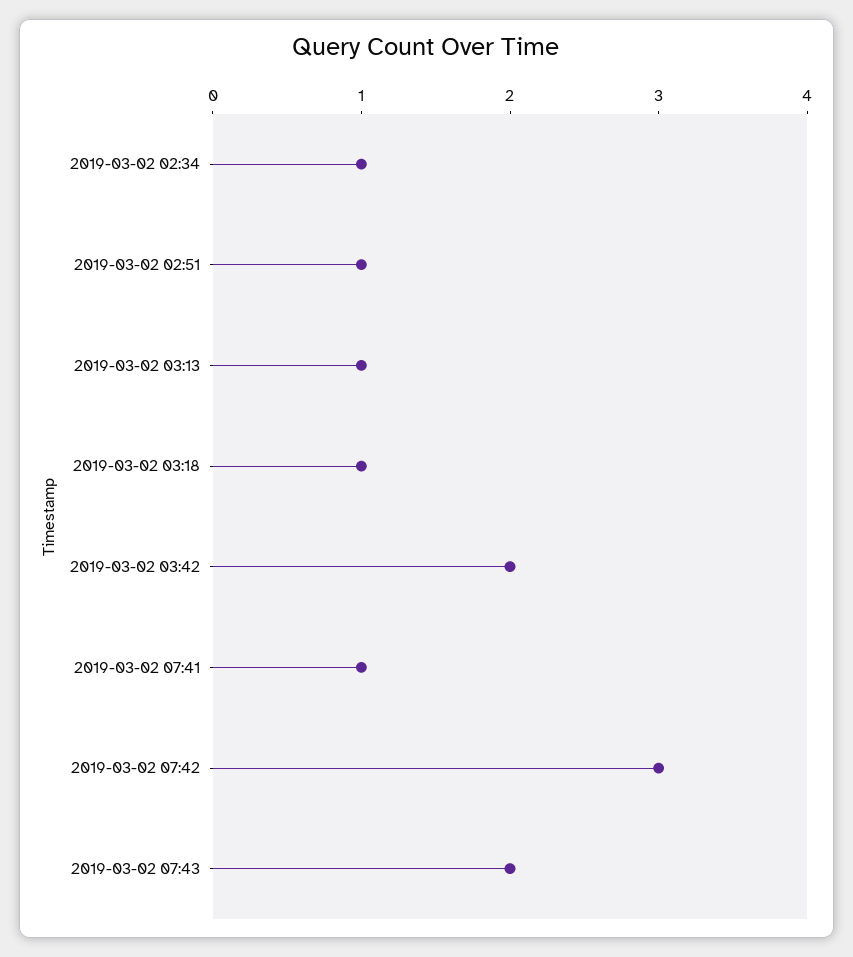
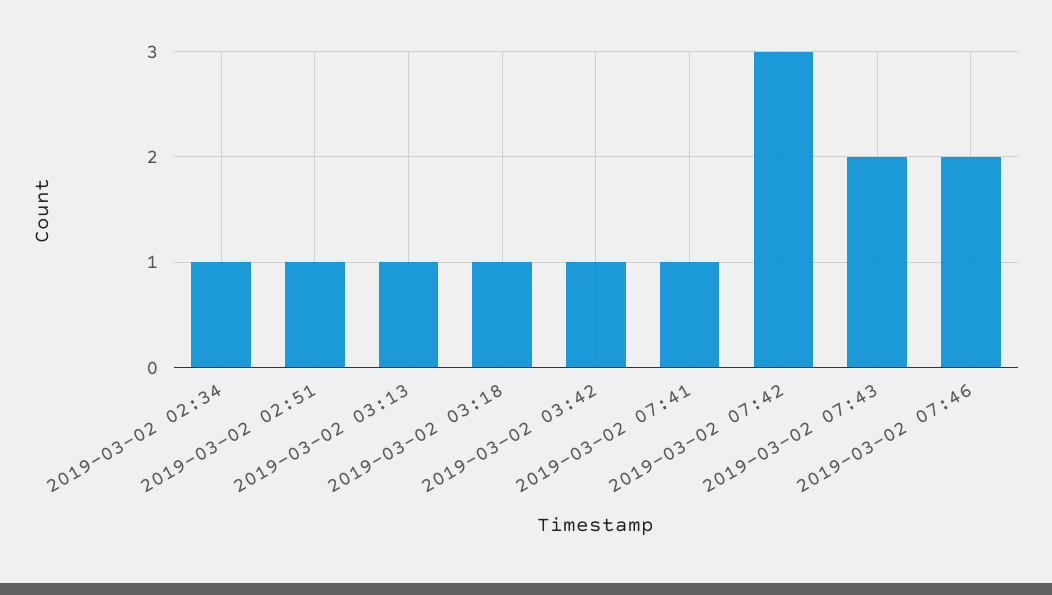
2019-03-02 03:42: 2 -> 1
2019-03-02 07:46: none -> 2

